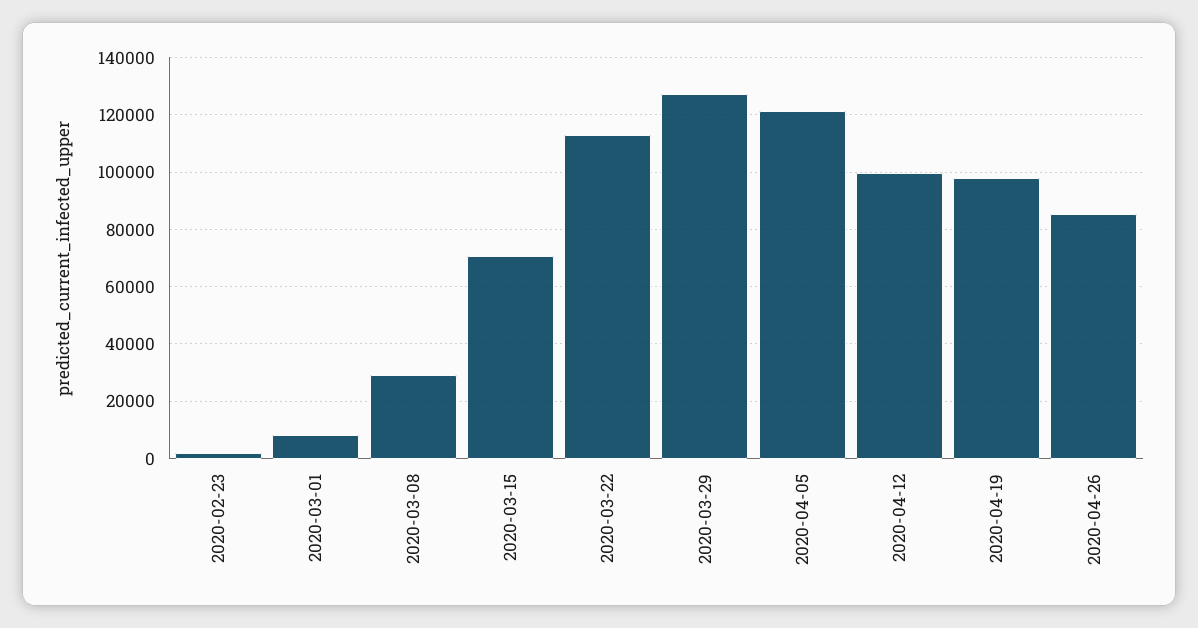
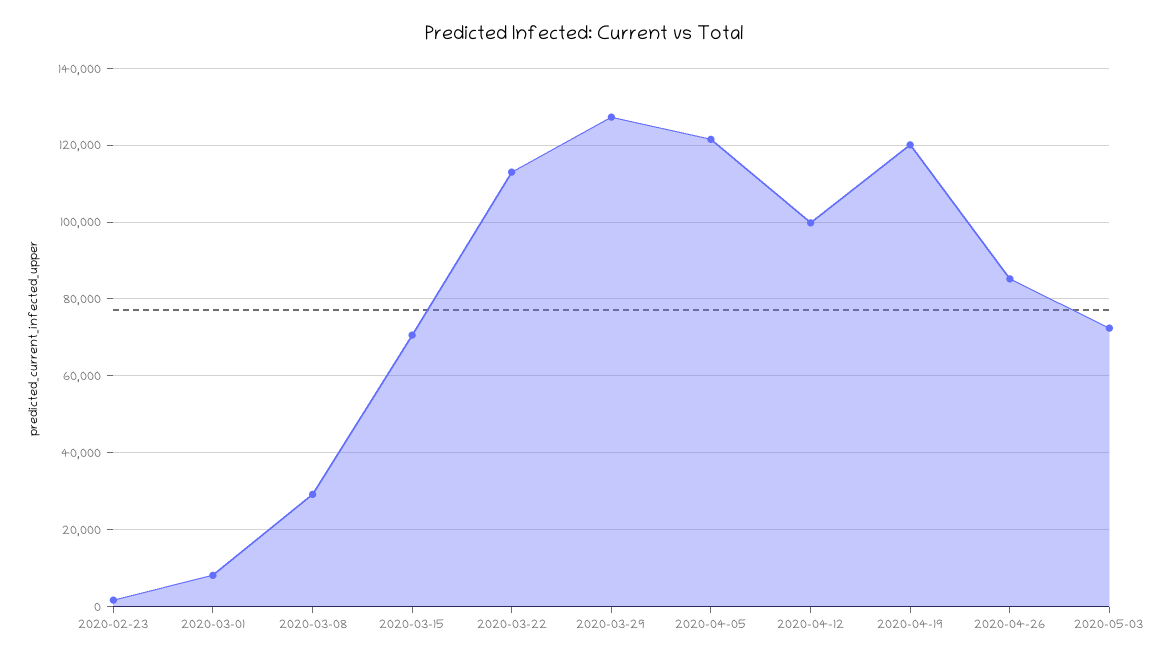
2020-04-19: 97500 -> 120000
2020-05-03: none -> 72000

